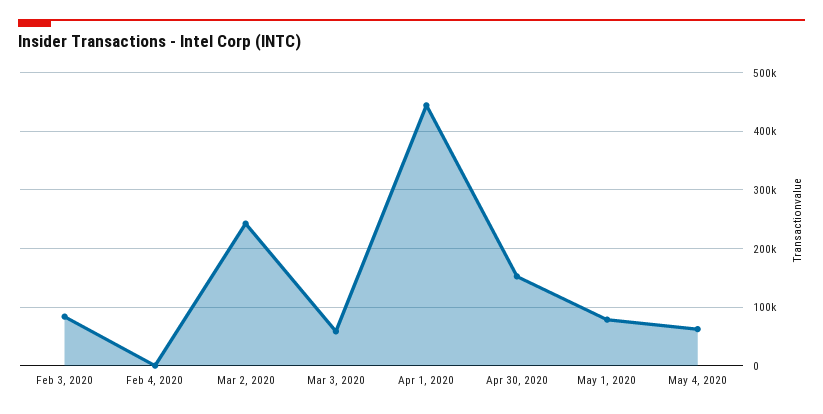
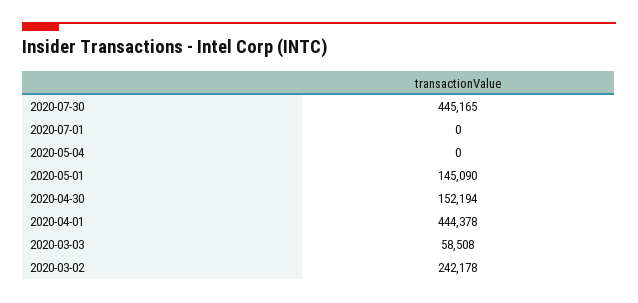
Feb 3, 2020: 80000 -> none
Feb 4, 2020: 0 -> none
May 1, 2020: 80000 -> 145090
May 4, 2020: 60000 -> 0
2020-07-30: none -> 445165
2020-07-01: none -> 0

